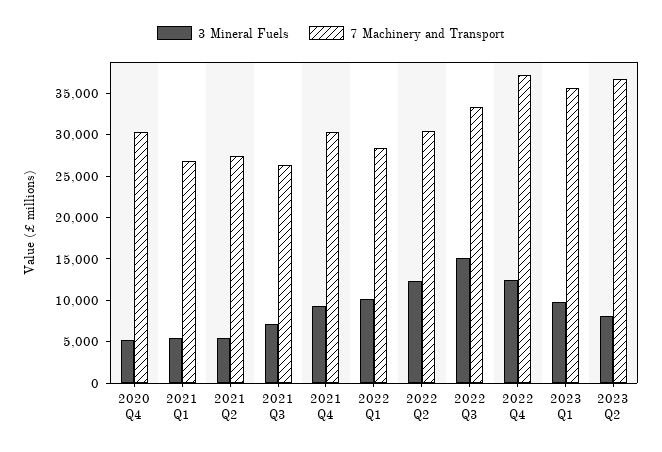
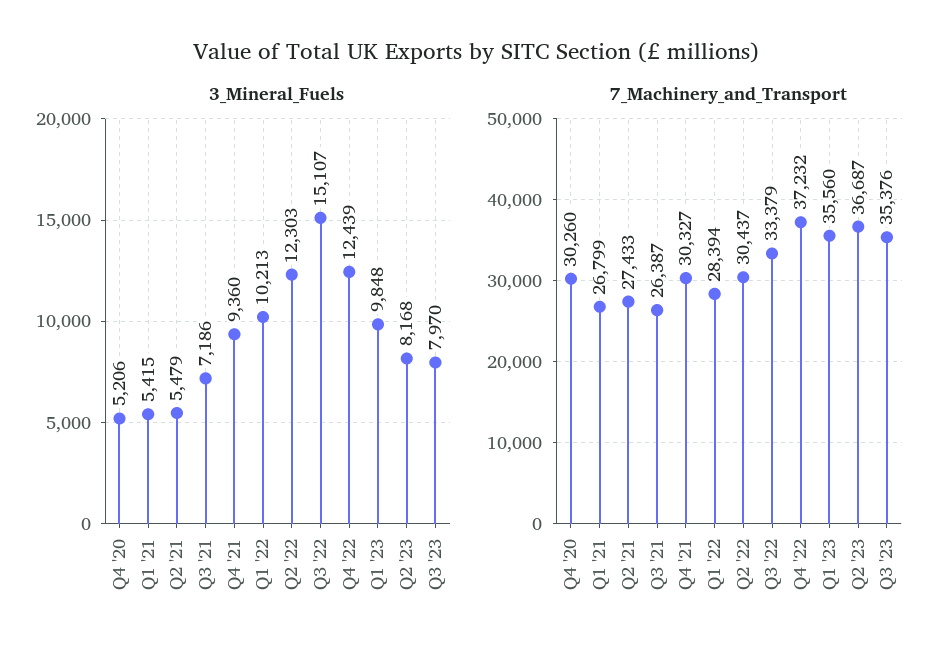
3 Mineral Fuels, Q3 '23: none -> 7970
7 Machinery and Transport, Q3 '23: none -> 35376

